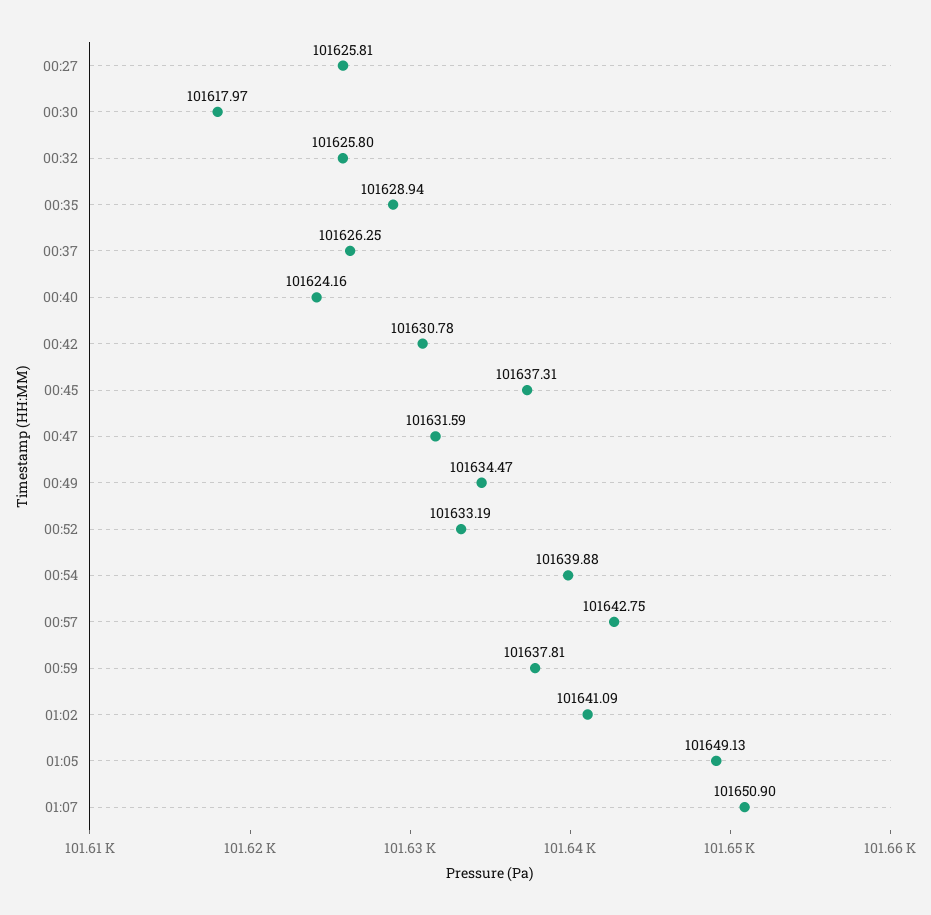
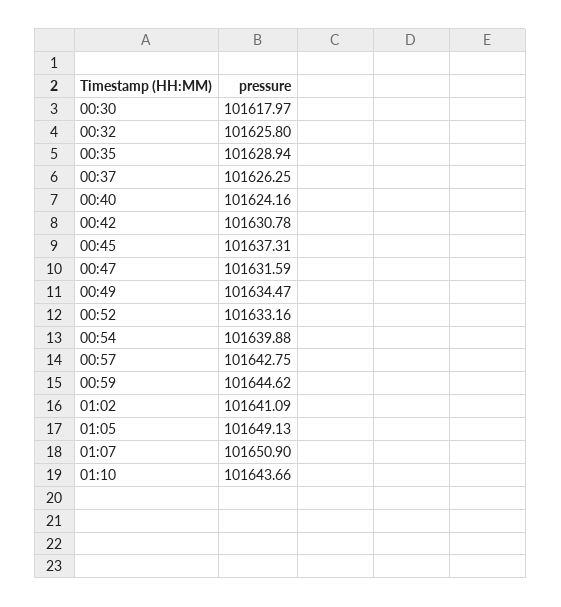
00:27: 101625.81 -> none
00:52: 101633.19 -> 101633.16
00:59: 101637.81 -> 101644.62
01:10: none -> 101643.66

